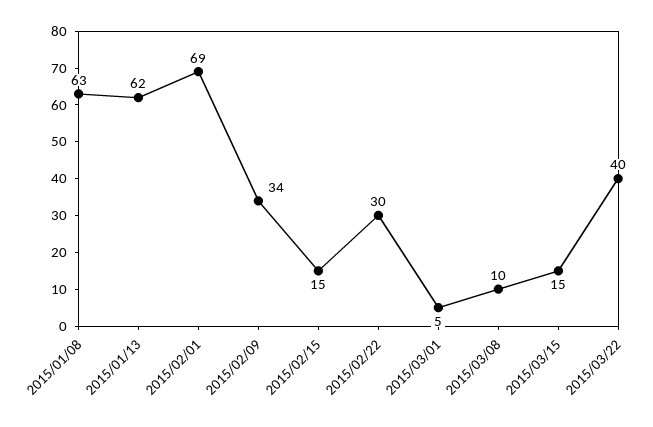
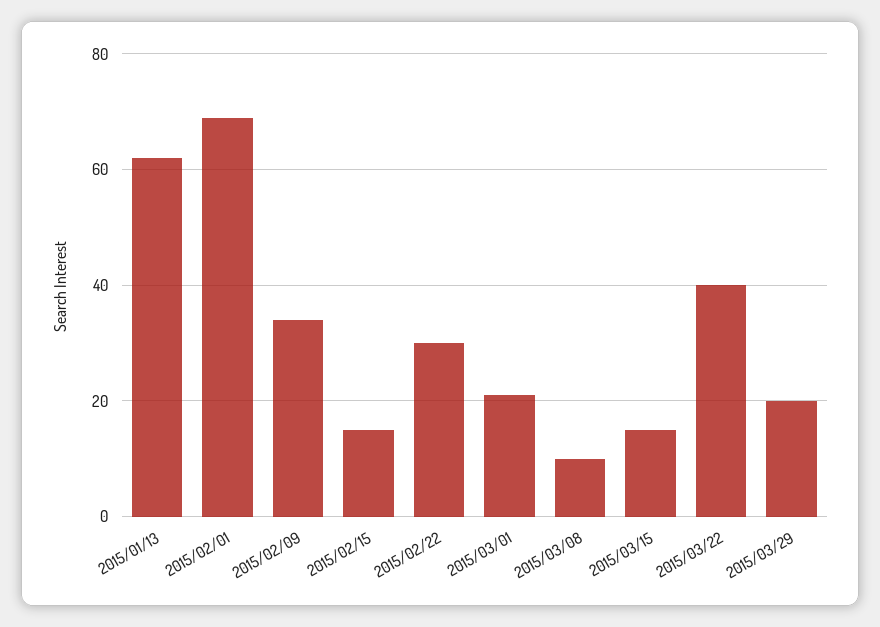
2015/01/08: 63 -> none
2015/03/01: 5 -> 20
2015/03/29: none -> 20

